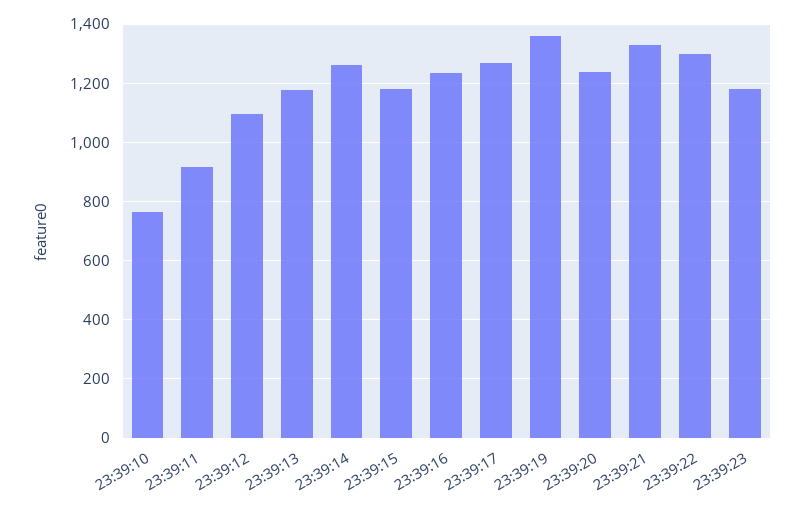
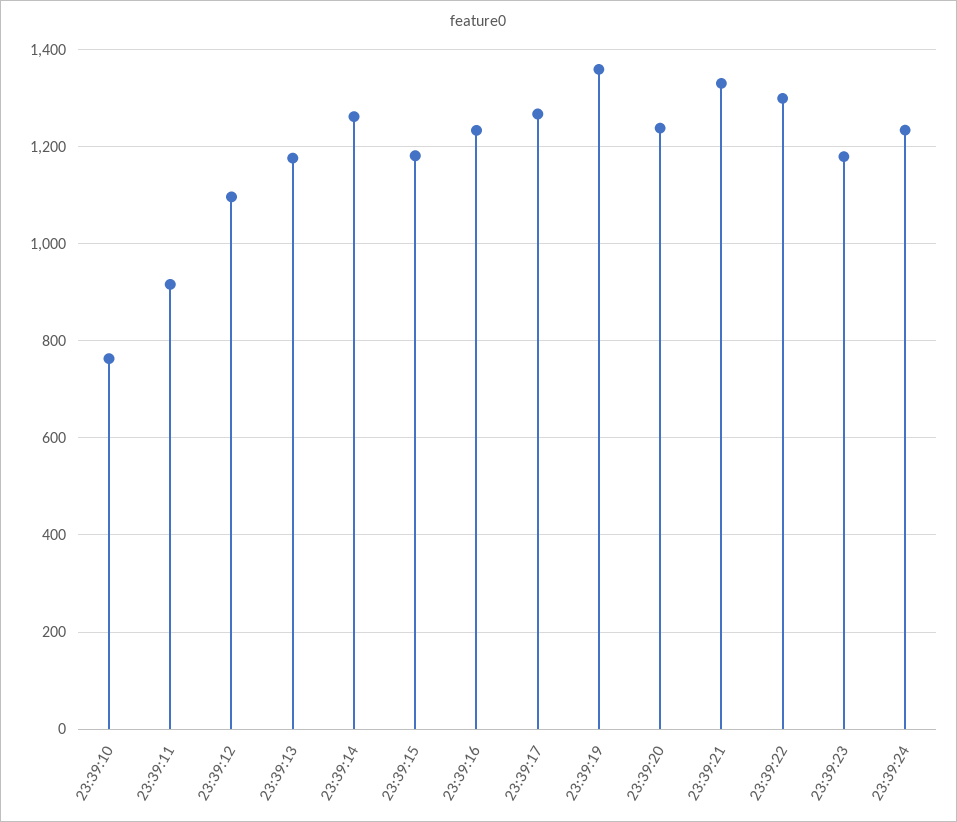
23:39:24: none -> 1240

